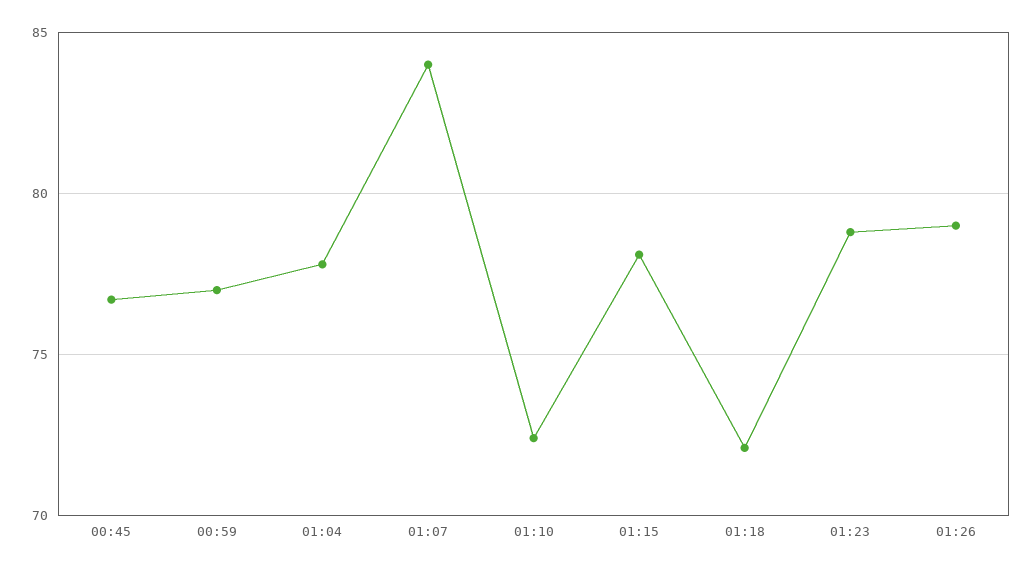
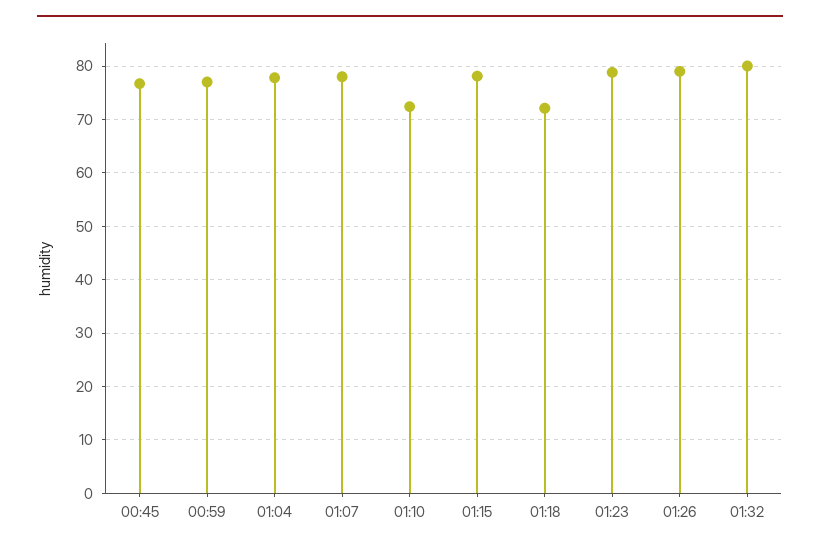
01:07: 84 -> 78
01:32: none -> 80

